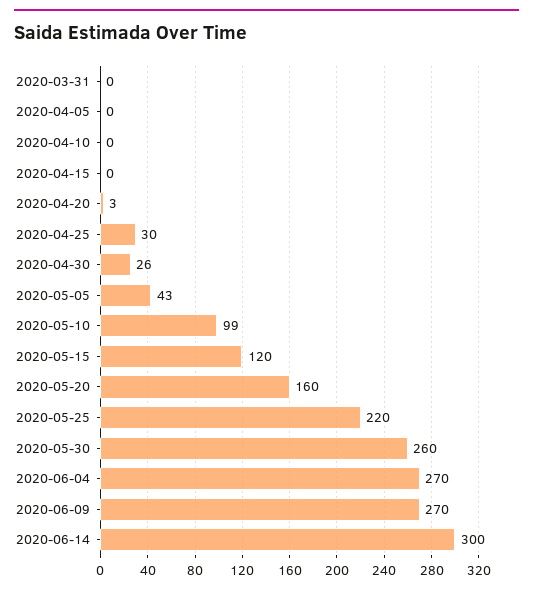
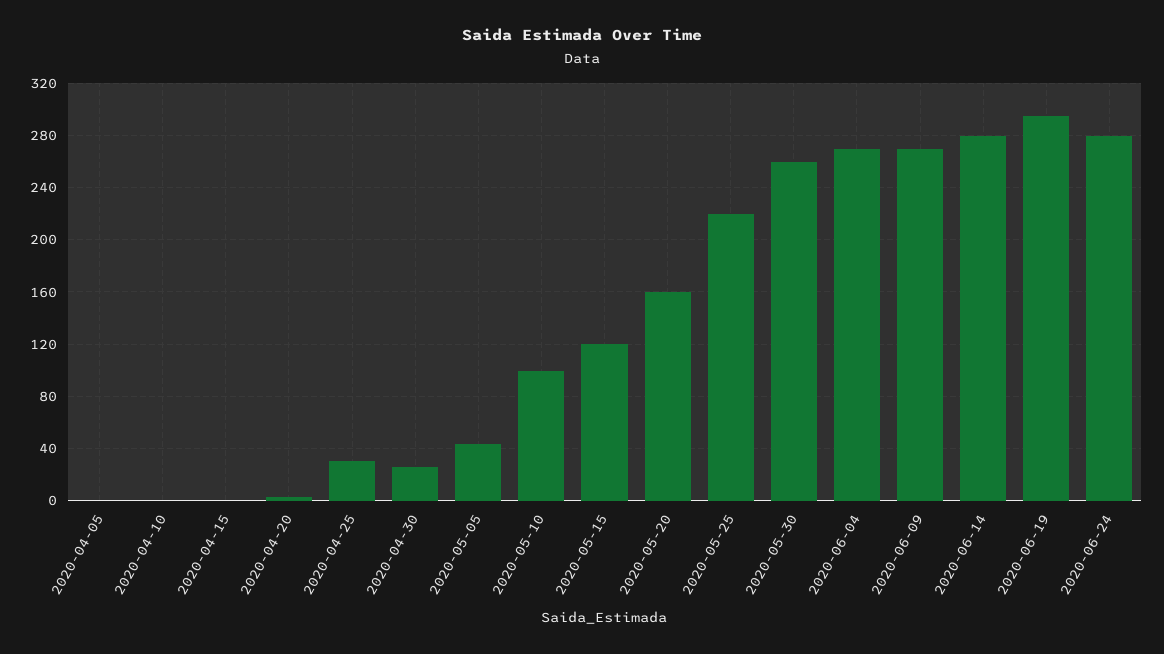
2020-03-31: 0 -> none
2020-06-14: 300 -> 280
2020-06-19: none -> 295
2020-06-24: none -> 280

